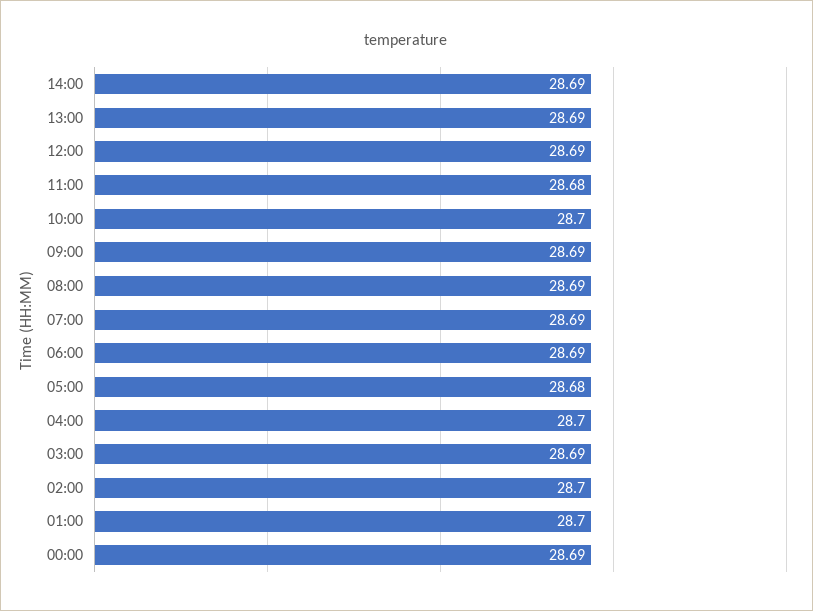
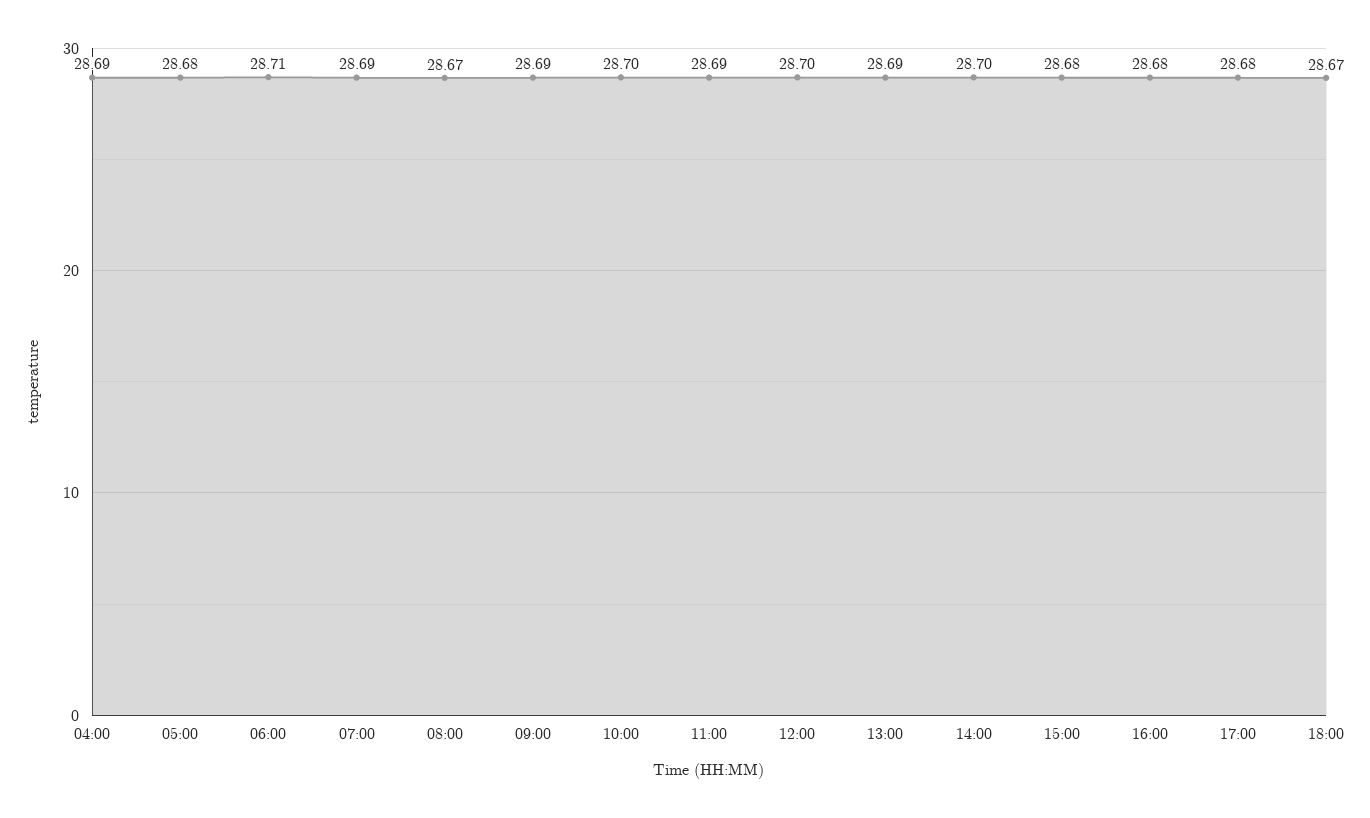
14:00: 28.69 -> 28.7
12:00: 28.69 -> 28.7
11:00: 28.68 -> 28.69
08:00: 28.69 -> 28.67
06:00: 28.69 -> 28.71
04:00: 28.7 -> 28.69
03:00: 28.69 -> none
02:00: 28.7 -> none
01:00: 28.7 -> none
00:00: 28.69 -> none
15:00: none -> 28.68
16:00: none -> 28.68
17:00: none -> 28.68
18:00: none -> 28.67

